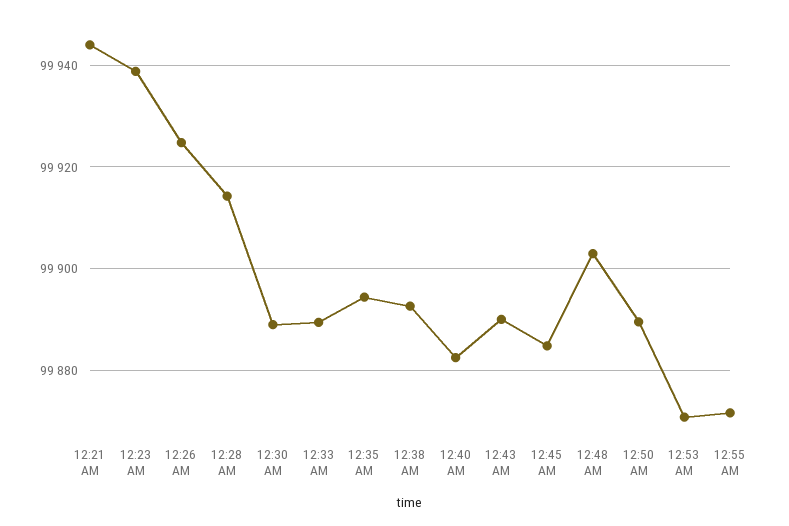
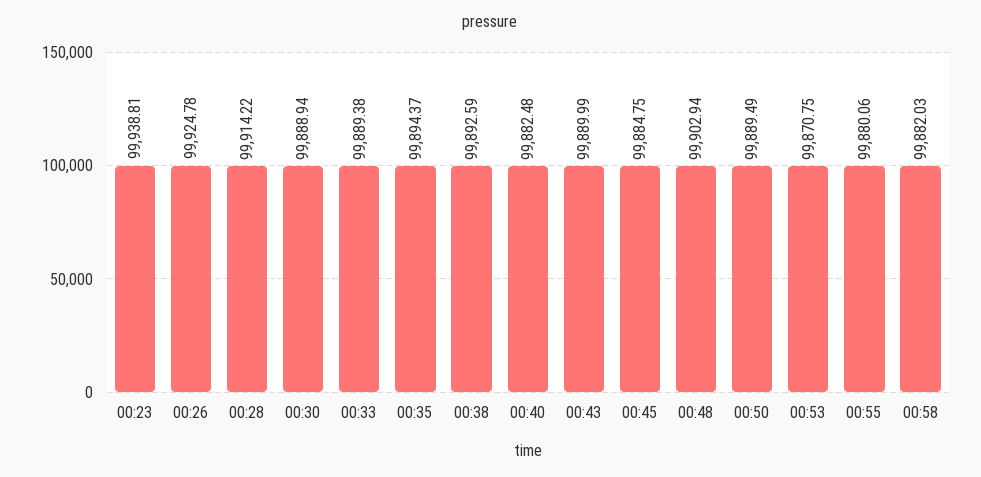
12:21 AM: 99944 -> none
12:55 AM: 99872 -> 99880.06
00:58: none -> 99882.03

